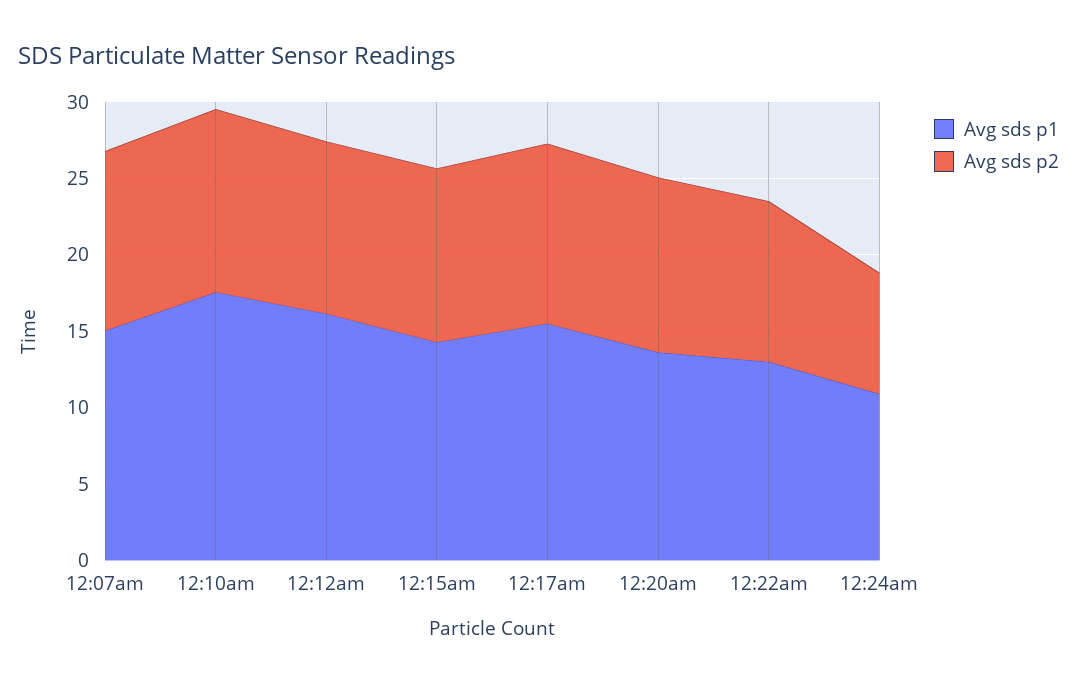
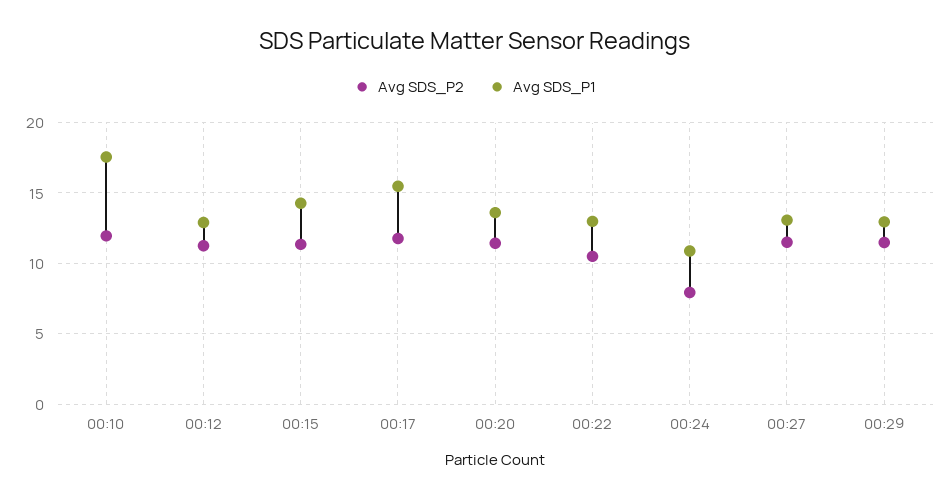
Avg sds p1, 12:07am: 15 -> none
Avg sds p2, 12:07am: 12 -> none
Avg sds p1, 12:12am: 16 -> 13
Avg sds p2, 00:27: none -> 11.5
Avg sds p1, 00:27: none -> 13
Avg sds p2, 00:29: none -> 11.5
Avg sds p1, 00:29: none -> 13

